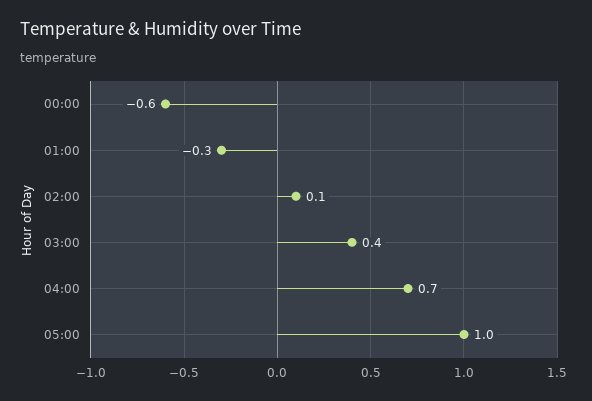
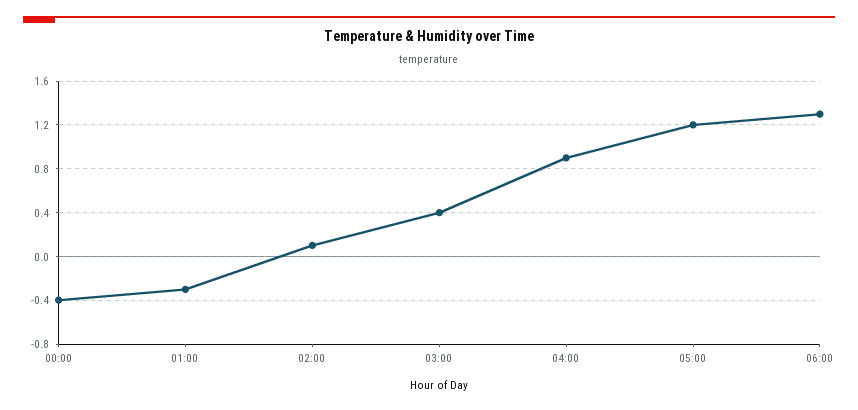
00:00: -0.6 -> -0.4
04:00: 0.7 -> 0.9
05:00: 1 -> 1.2
06:00: none -> 1.3

